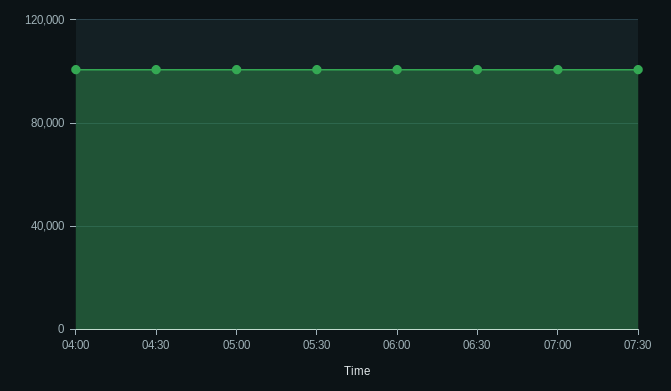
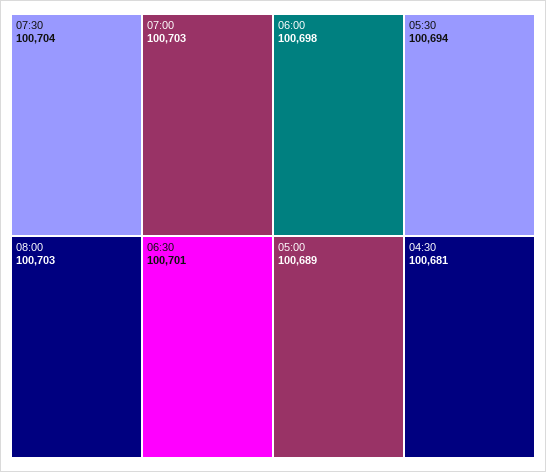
04:00: 100000 -> none
08:00: none -> 100703

